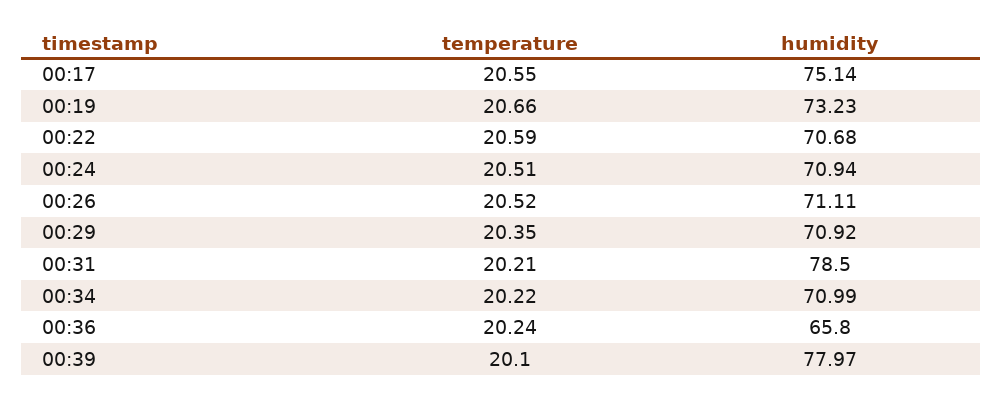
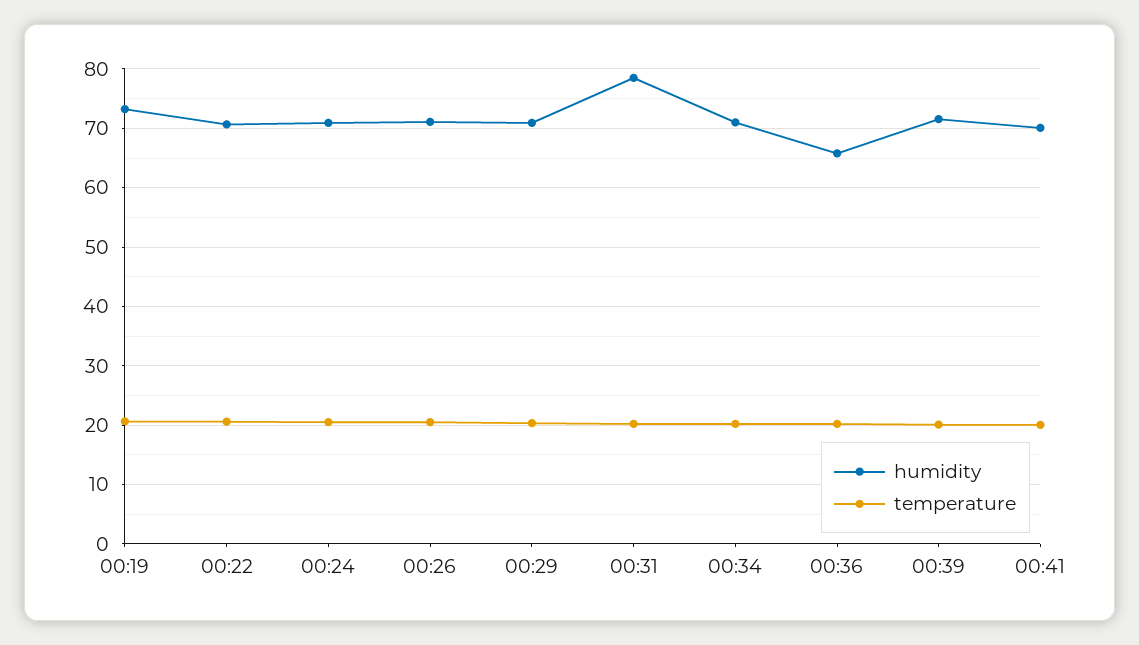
temperature, 00:17: 20.55 -> none
humidity, 00:17: 75.14 -> none
humidity, 00:39: 77.97 -> 72
humidity, 00:41: none -> 70
temperature, 00:41: none -> 20

